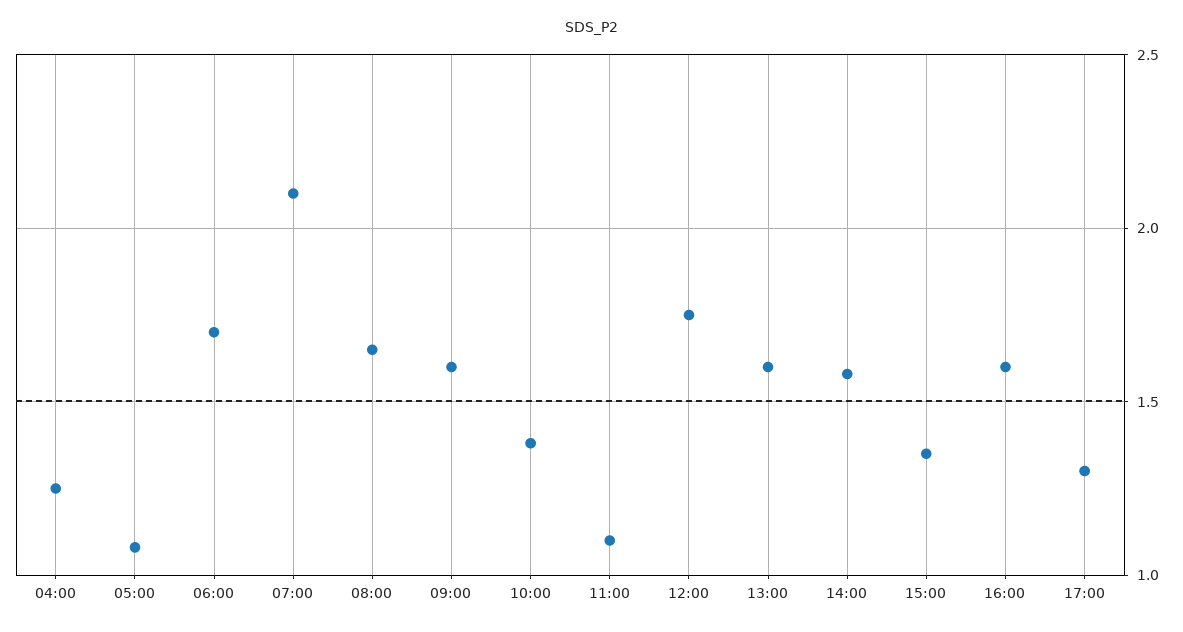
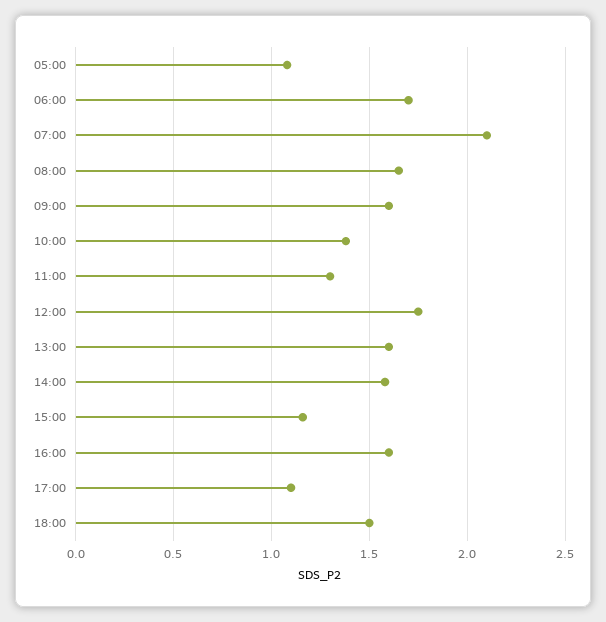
04:00: 1.25 -> none
11:00: 1.1 -> 1.3
15:00: 1.35 -> 1.15
17:00: 1.3 -> 1.1
18:00: none -> 1.5

